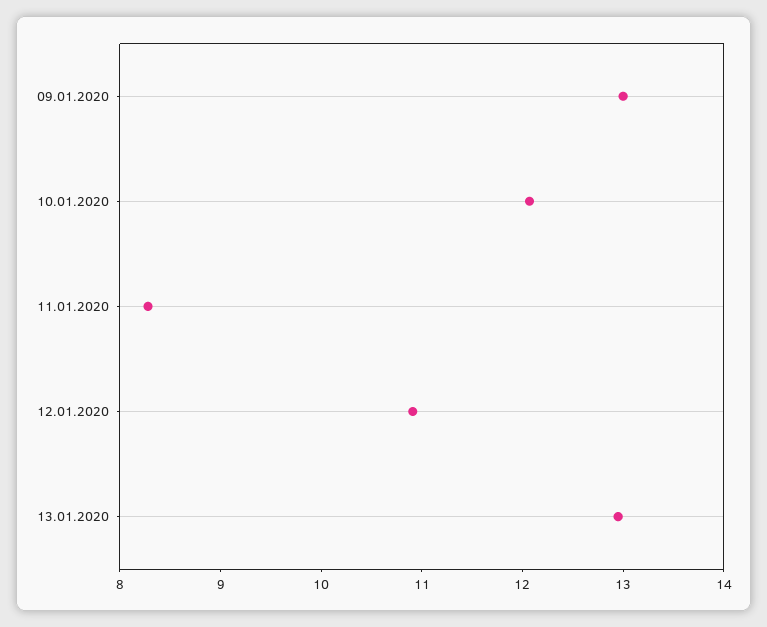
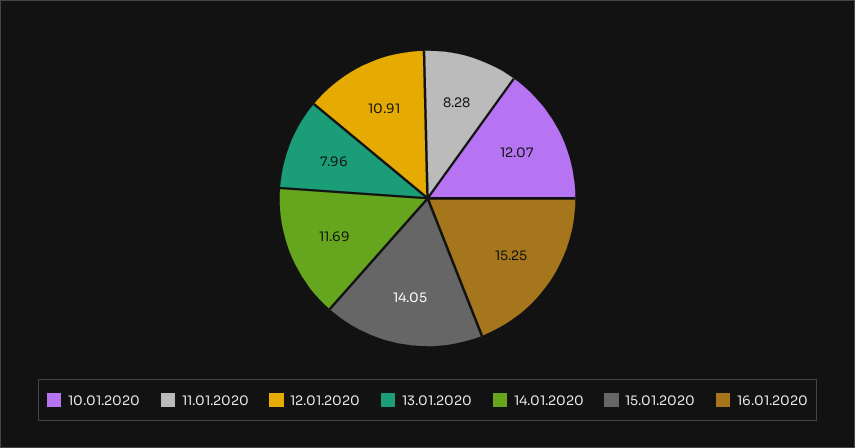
09.01.2020: 13 -> none
13.01.2020: 13 -> 7.96
14.01.2020: none -> 11.69
15.01.2020: none -> 14.05
16.01.2020: none -> 15.25

